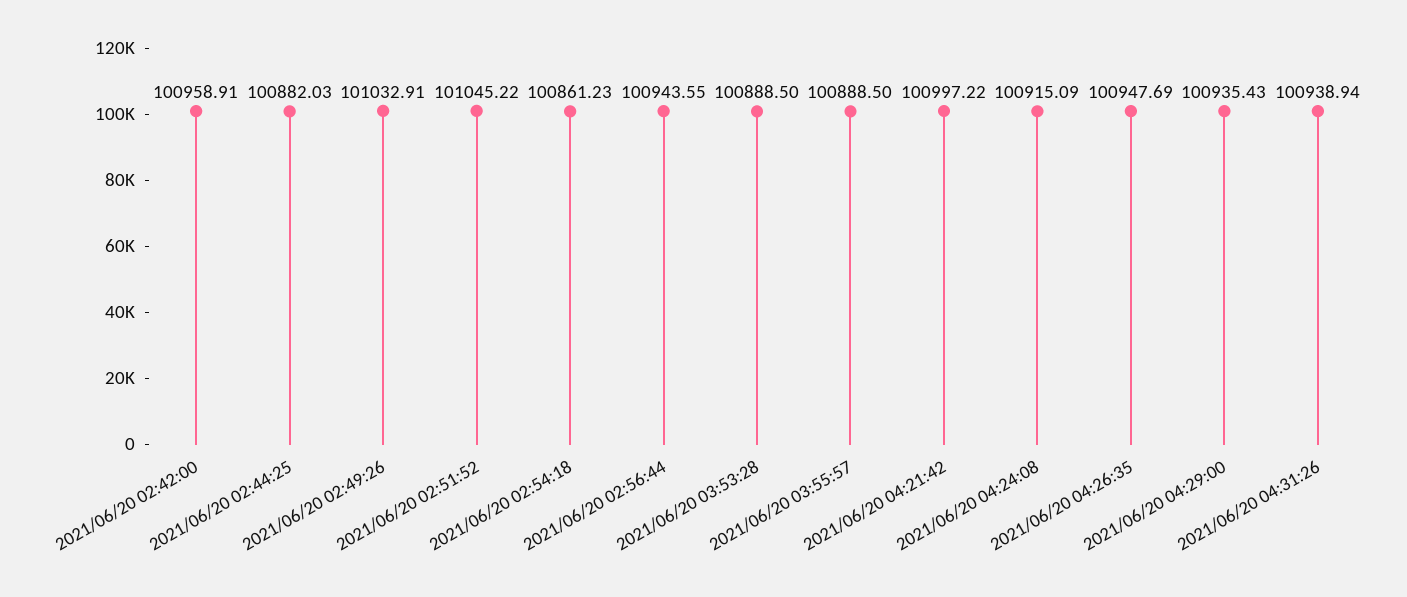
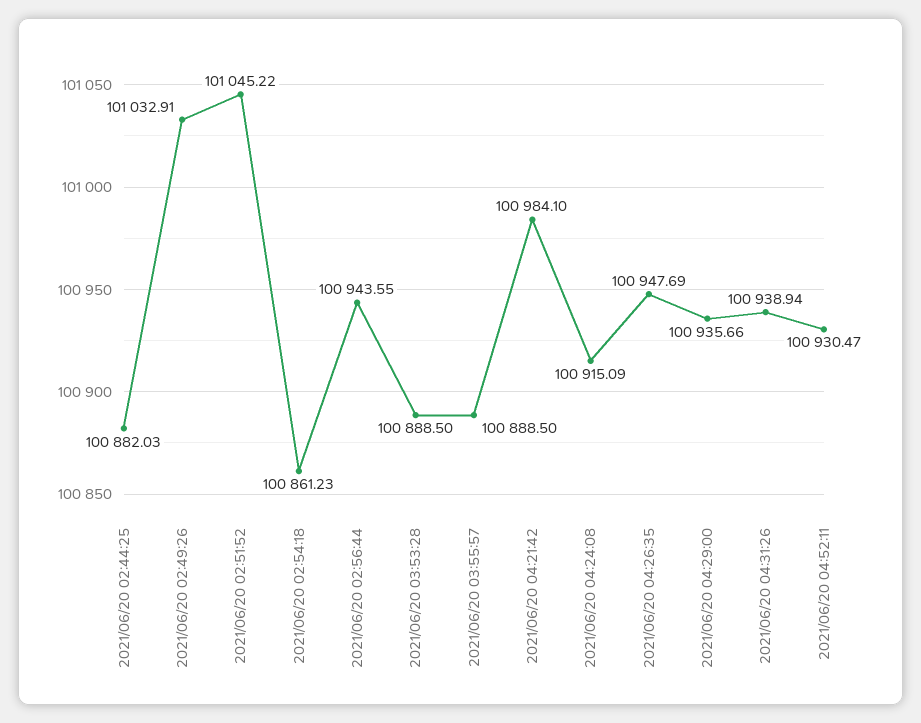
2021/06/20 02:42:00: 100958.91 -> none
2021/06/20 04:21:42: 100997.22 -> 100984.1
2021/06/20 04:29:00: 100935.43 -> 100935.66
2021/06/20 04:52:11: none -> 100930.47

